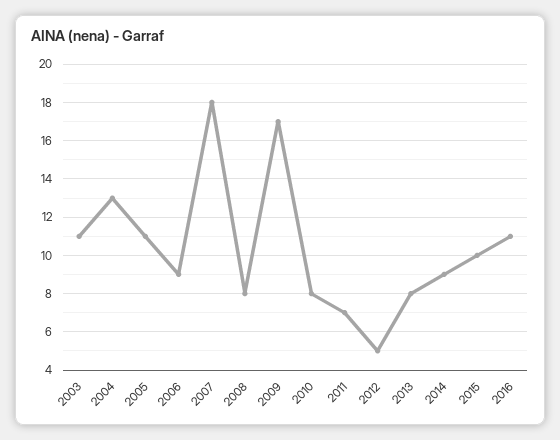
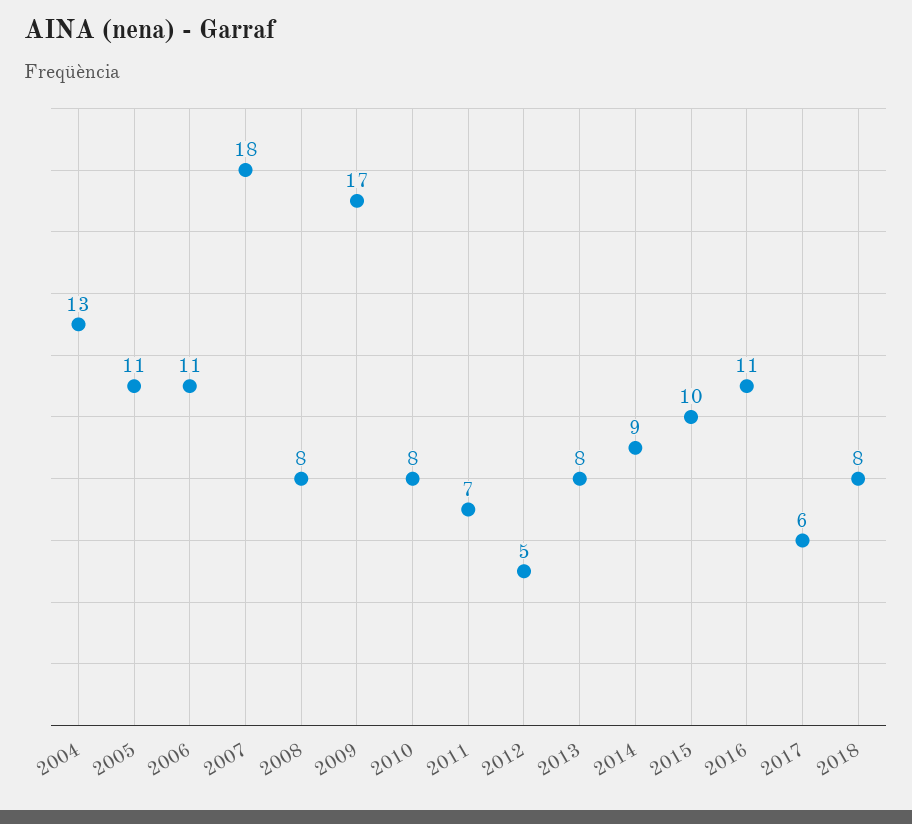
2003: 11 -> none
2006: 9 -> 11
2017: none -> 6
2018: none -> 8

